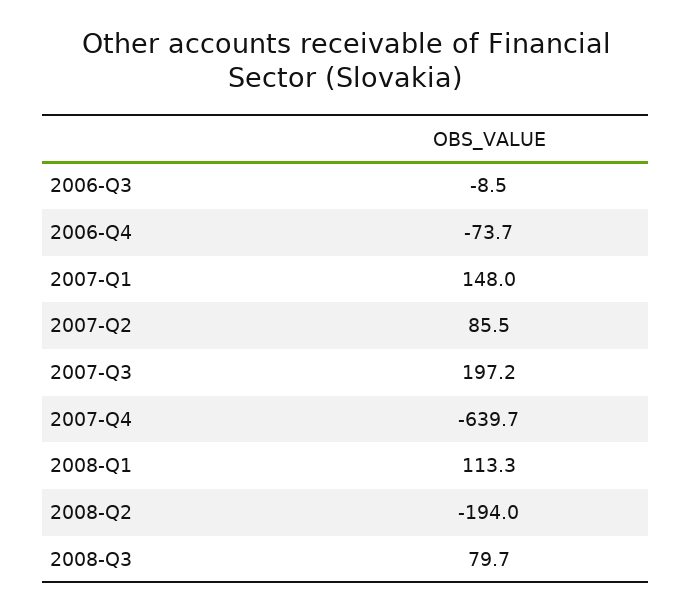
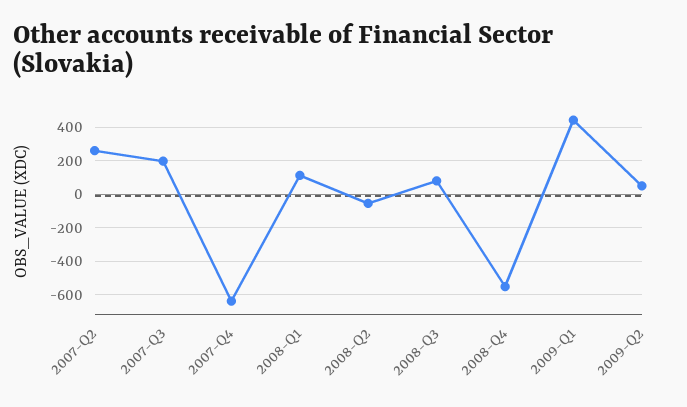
2006-Q3: -8.5 -> none
2006-Q4: -73.7 -> none
2007-Q1: 148 -> none
2007-Q2: 85.5 -> 250
2008-Q2: -194 -> -50
2008-Q4: none -> -550
2009-Q1: none -> 450
2009-Q2: none -> 50

